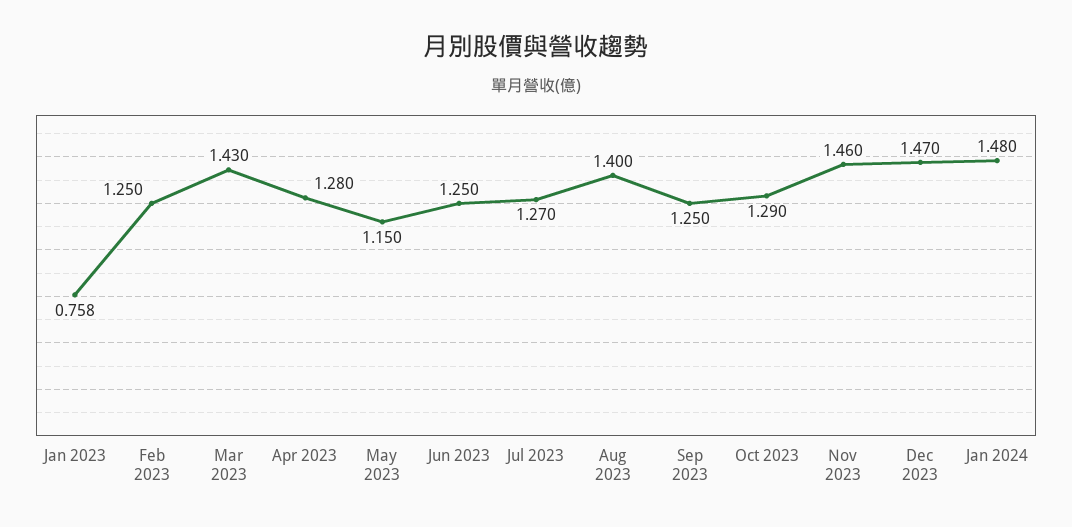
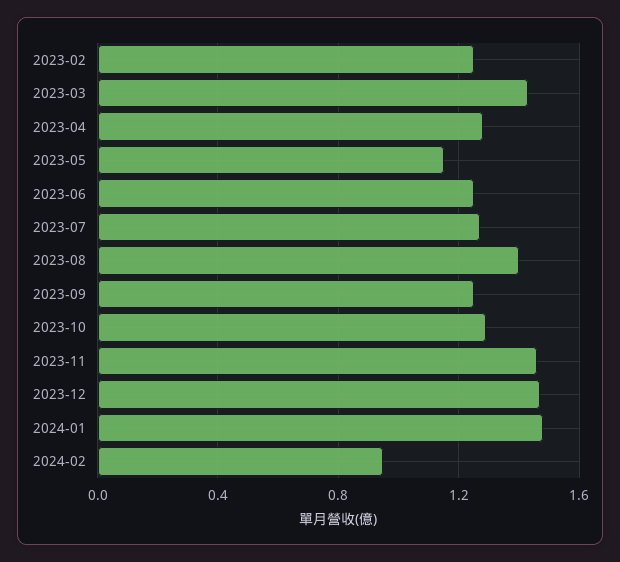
Jan 2023: 0.758 -> none
2024-02: none -> 0.95

